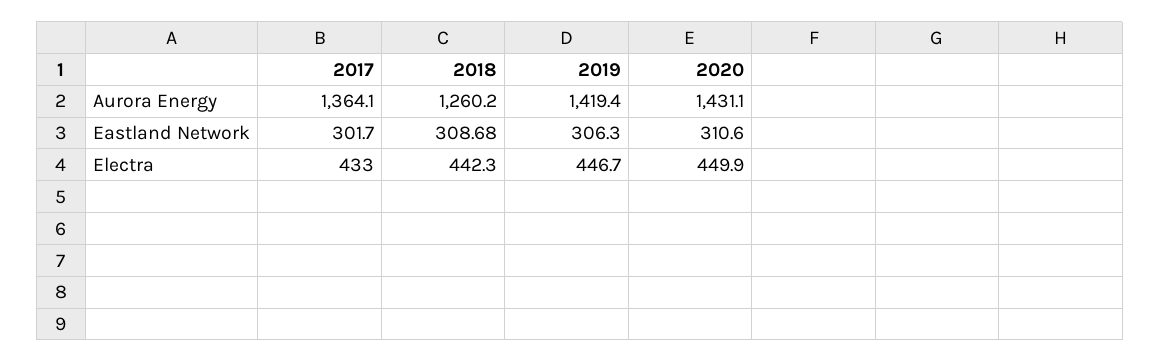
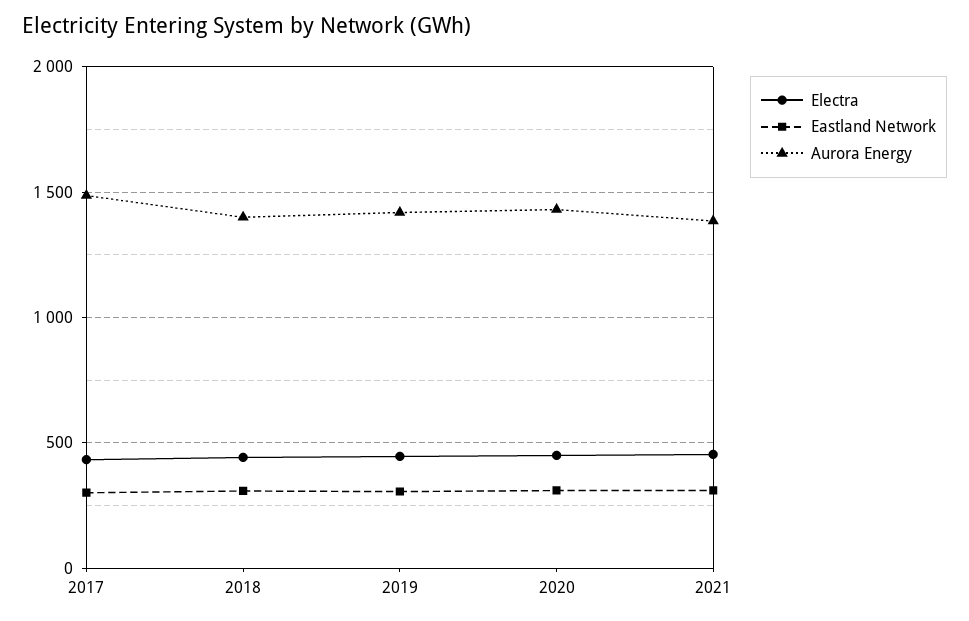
Aurora Energy, 2017: 1364.1 -> 1500
Aurora Energy, 2018: 1260.2 -> 1400
Electra, 2021: none -> 450
Eastland Network, 2021: none -> 300
Aurora Energy, 2021: none -> 1400

